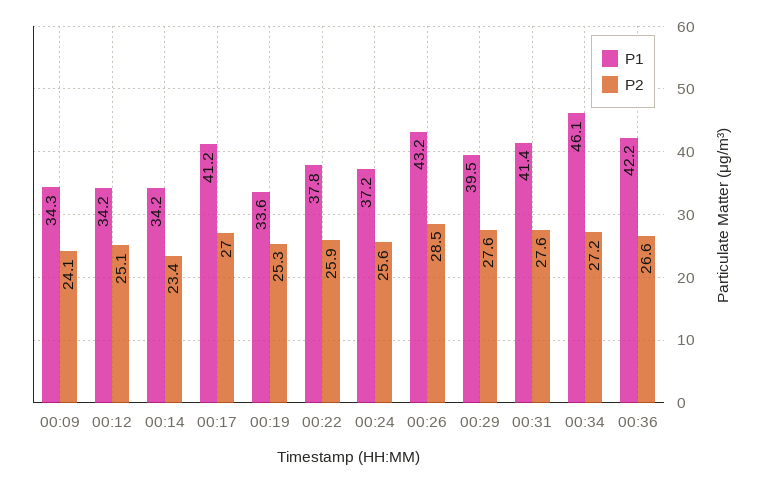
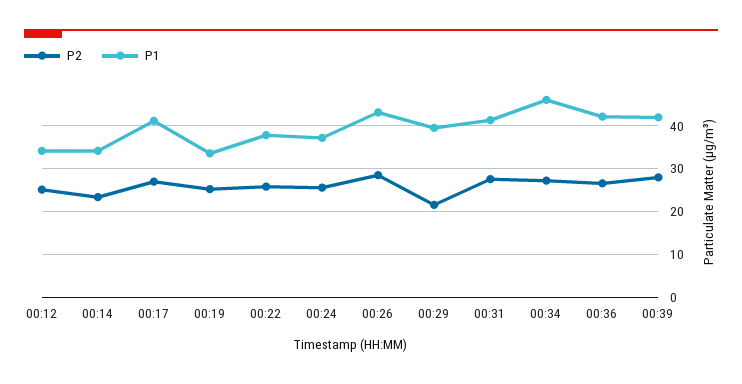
P1, 00:09: 34.3 -> none
P2, 00:09: 24.1 -> none
P2, 00:29: 27.6 -> 22
P2, 00:39: none -> 28
P1, 00:39: none -> 42

